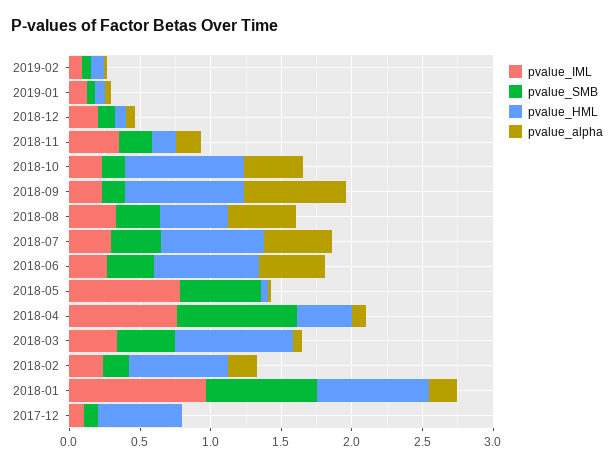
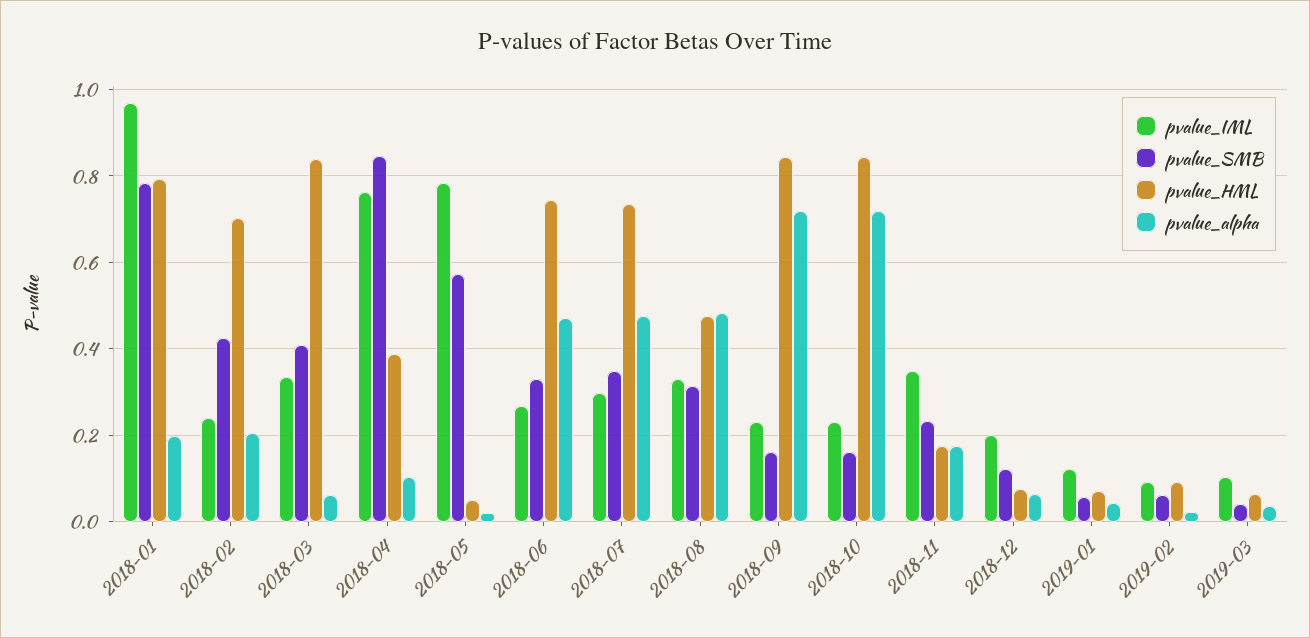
pvalue_alpha, 2018-10: 0.4 -> 0.72
pvalue_SMB, 2018-02: 0.2 -> 0.42
pvalue_IML, 2017-12: 0.1 -> none
pvalue_SMB, 2017-12: 0.1 -> none
pvalue_HML, 2017-12: 0.6 -> none
pvalue_alpha, 2017-12: 0 -> none
pvalue_IML, 2019-03: none -> 0.1
pvalue_SMB, 2019-03: none -> 0.04
pvalue_HML, 2019-03: none -> 0.06
pvalue_alpha, 2019-03: none -> 0.04

